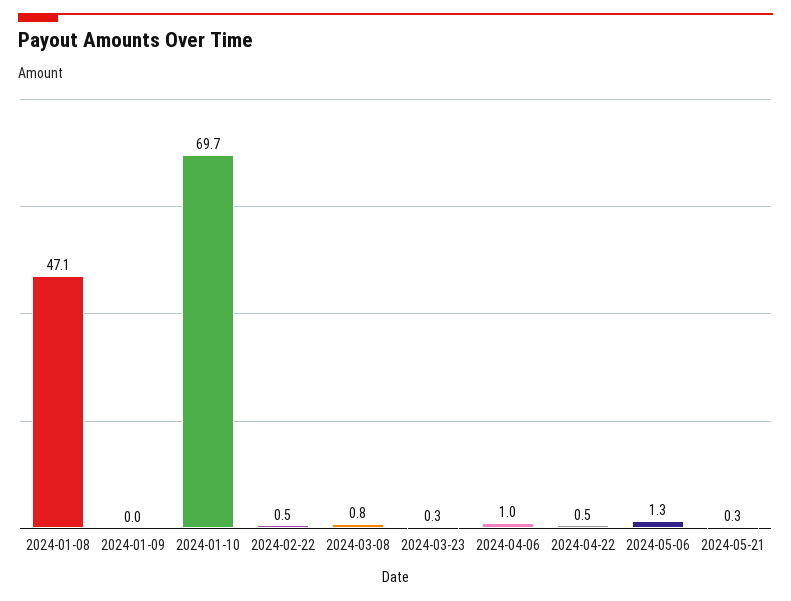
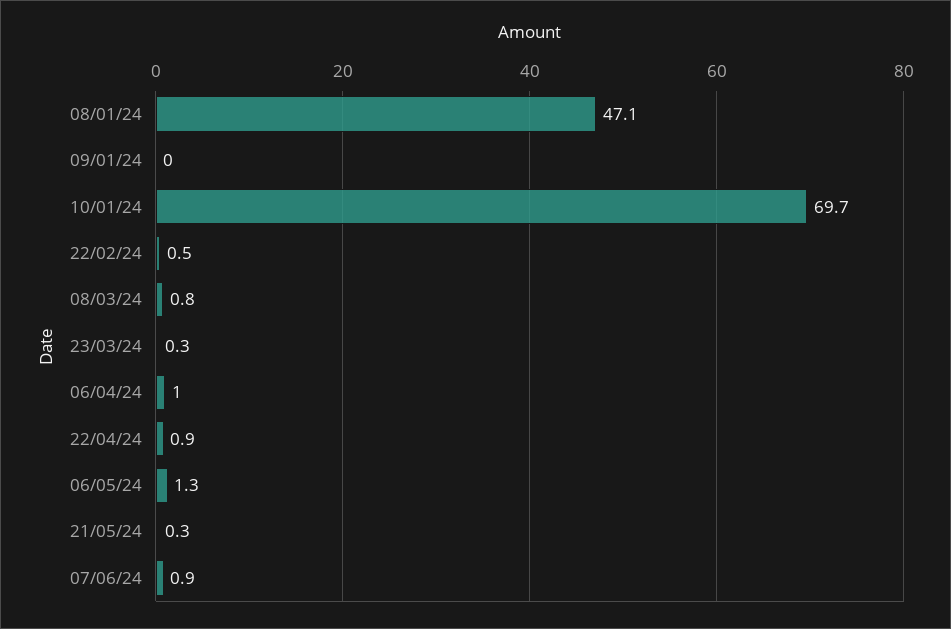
2024-04-22: 0.5 -> 0.9
07/06/24: none -> 0.9

